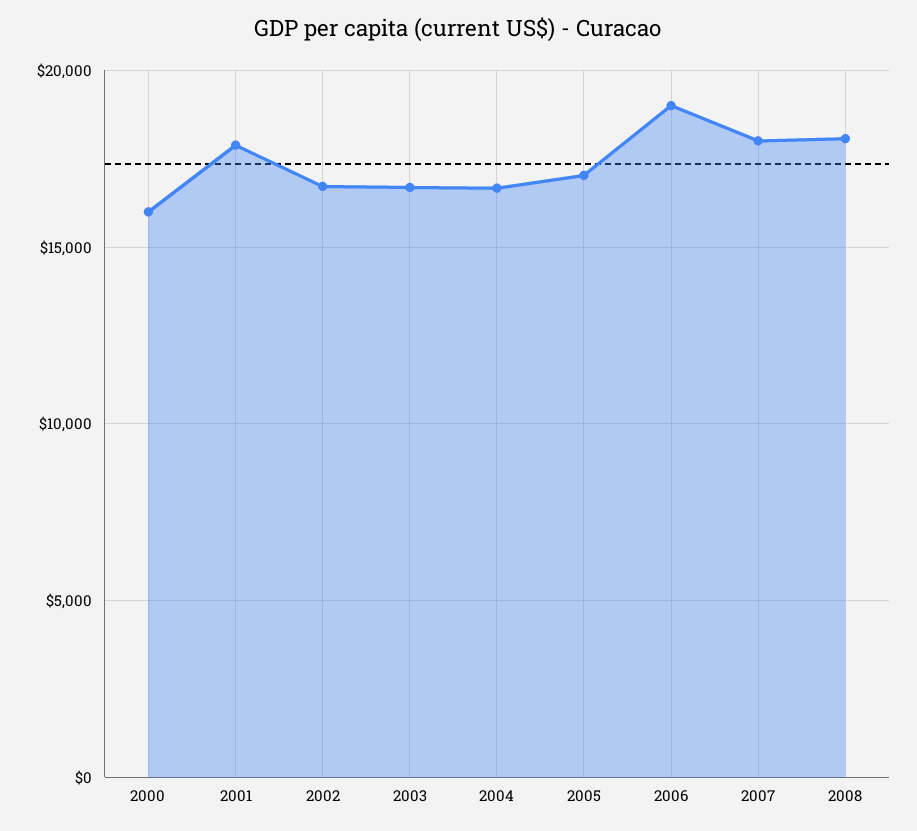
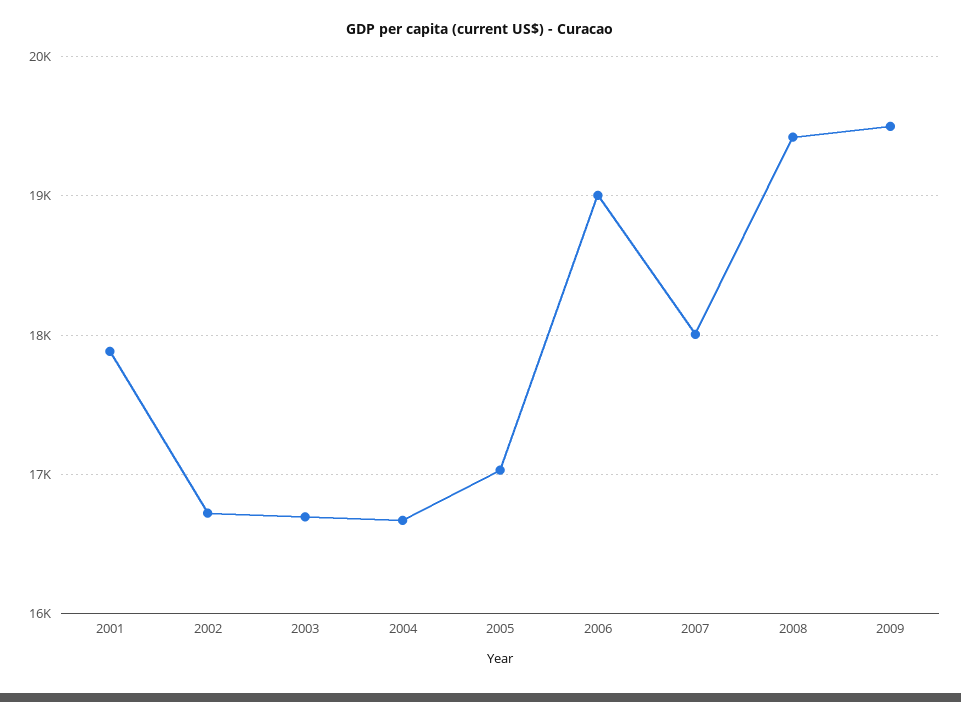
2000: 16000 -> none
2008: 18000 -> 19400
2009: none -> 19500

